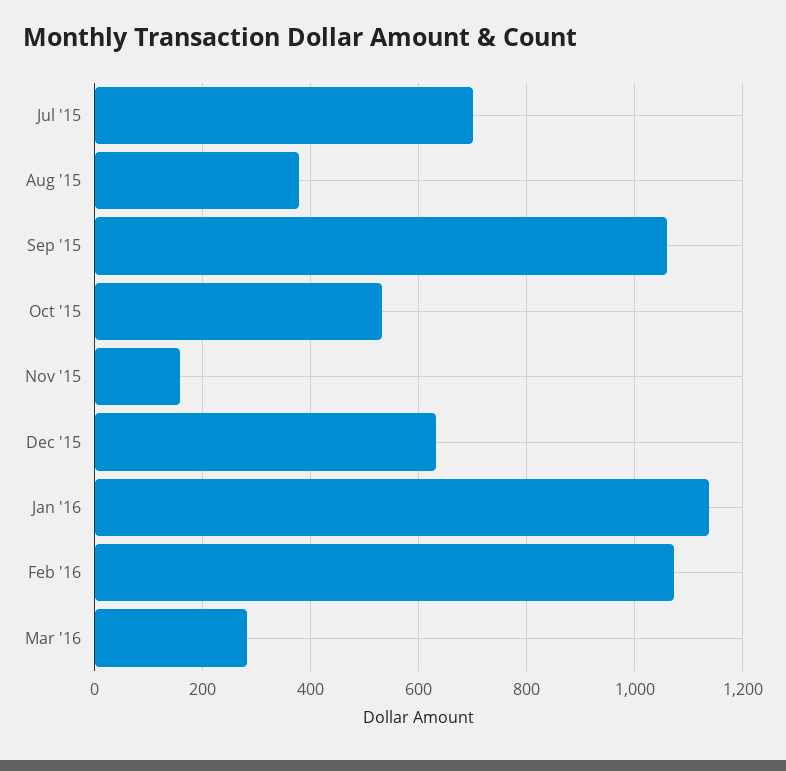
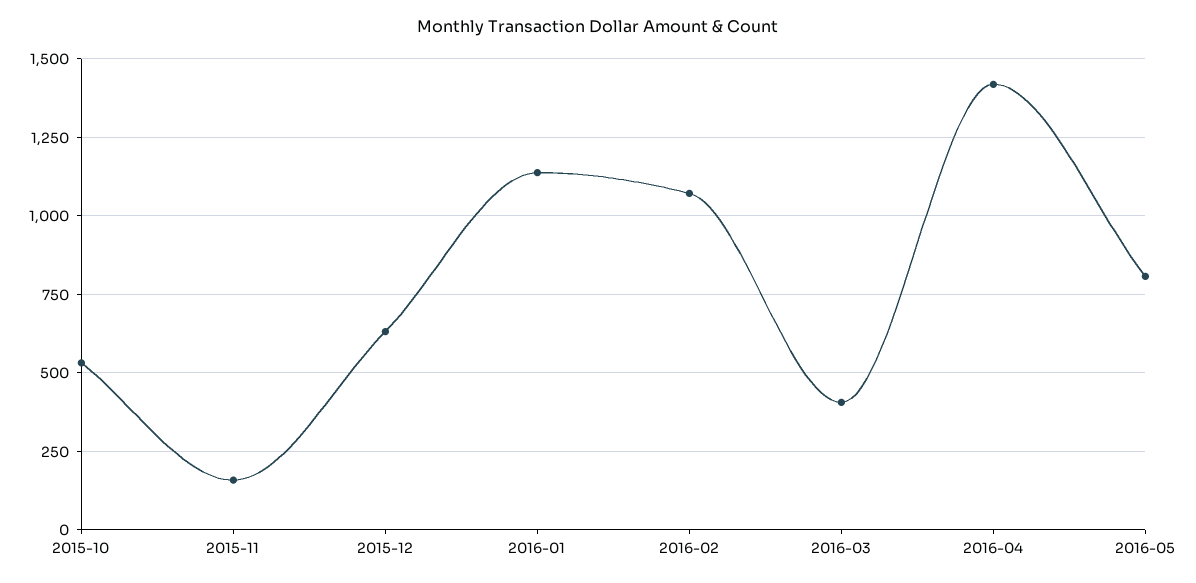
Jul '15: 700 -> none
Aug '15: 380 -> none
Sep '15: 1060 -> none
Mar '16: 280 -> 400
2016-04: none -> 1425
2016-05: none -> 800

